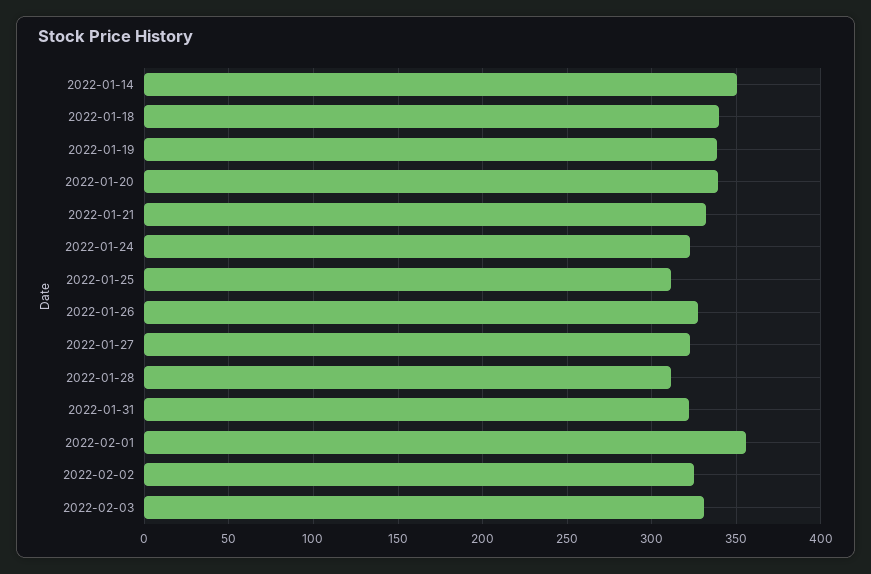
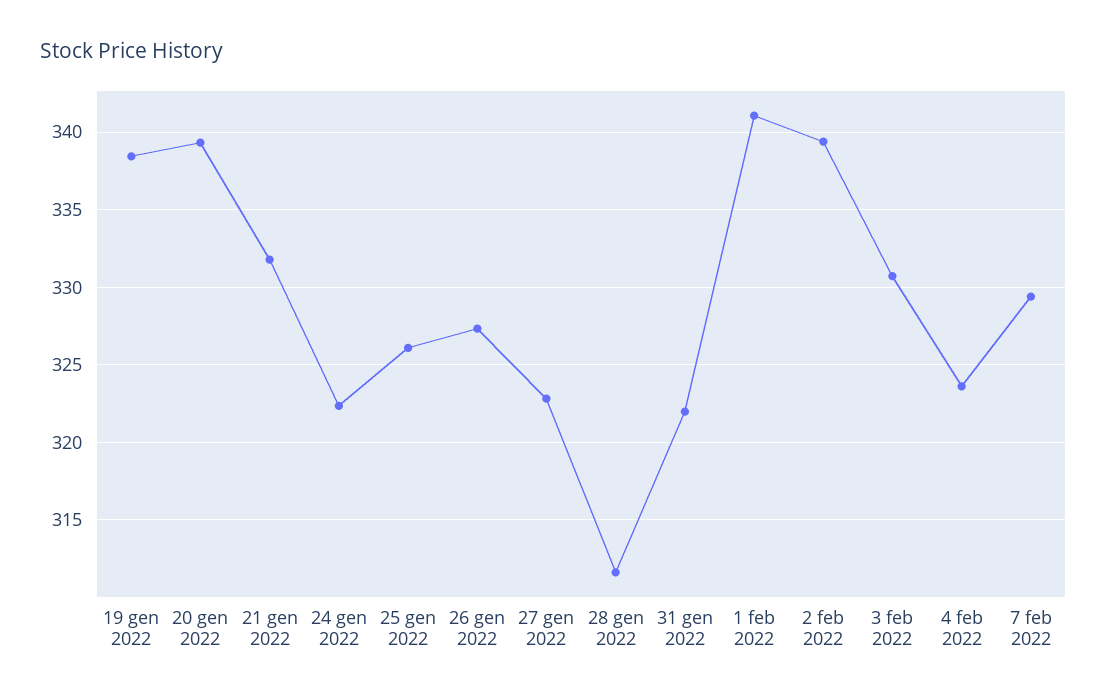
2022-01-14: 350 -> none
2022-01-18: 340 -> none
2022-01-25: 310 -> 326
2022-02-01: 355 -> 341
2022-02-02: 325 -> 339.5
4 feb 2022: none -> 323.5
7 feb 2022: none -> 329.5

